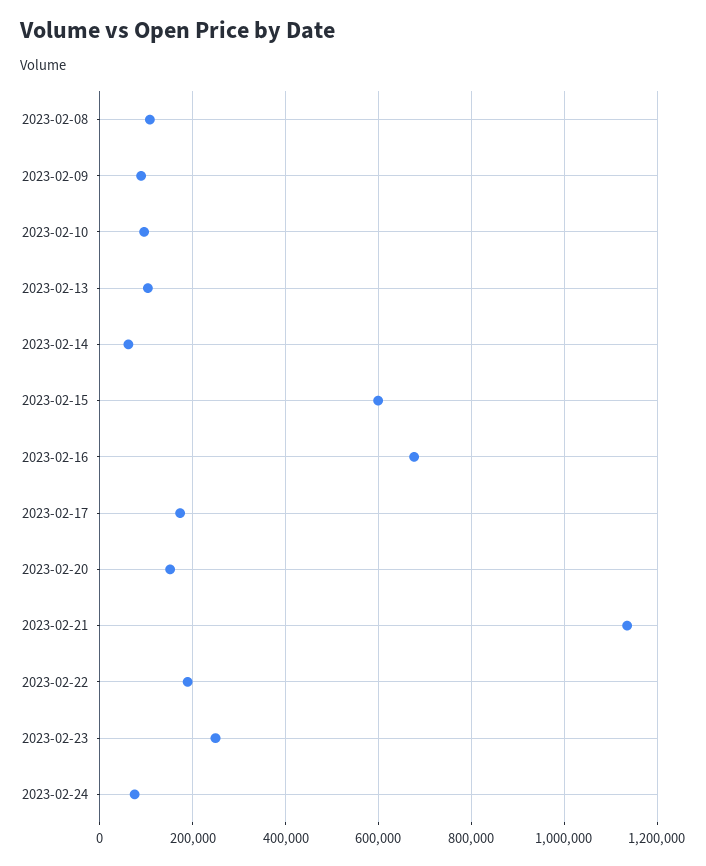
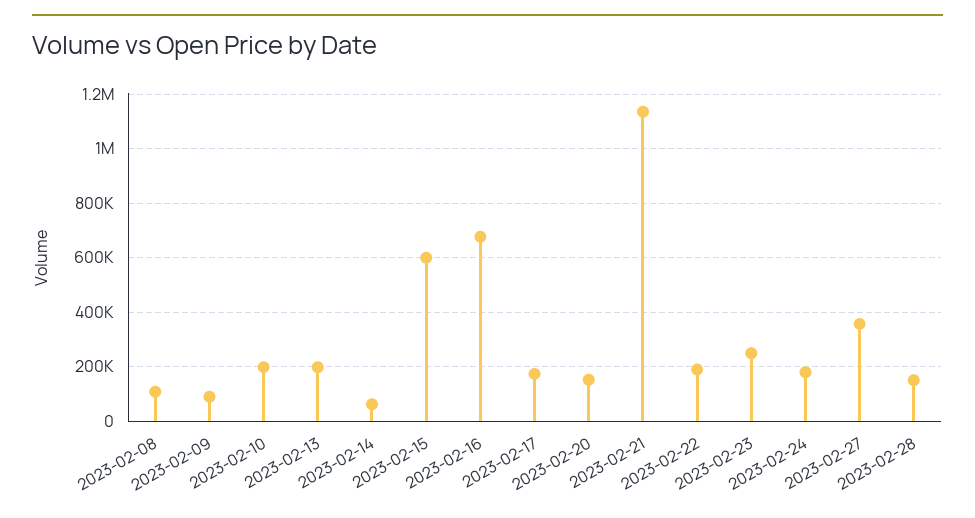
2023-02-10: 100000 -> 200000
2023-02-13: 100000 -> 200000
2023-02-24: 80000 -> 175000
2023-02-27: none -> 350000
2023-02-28: none -> 150000

